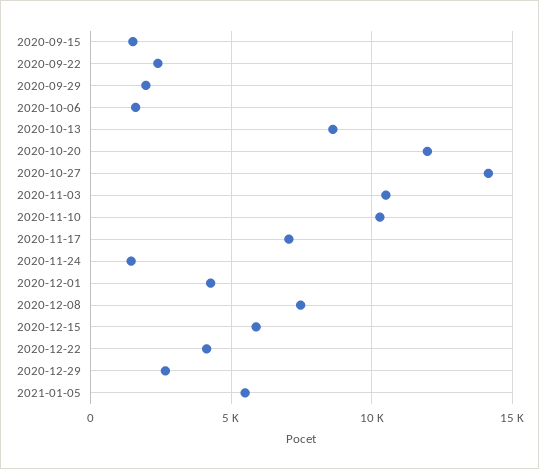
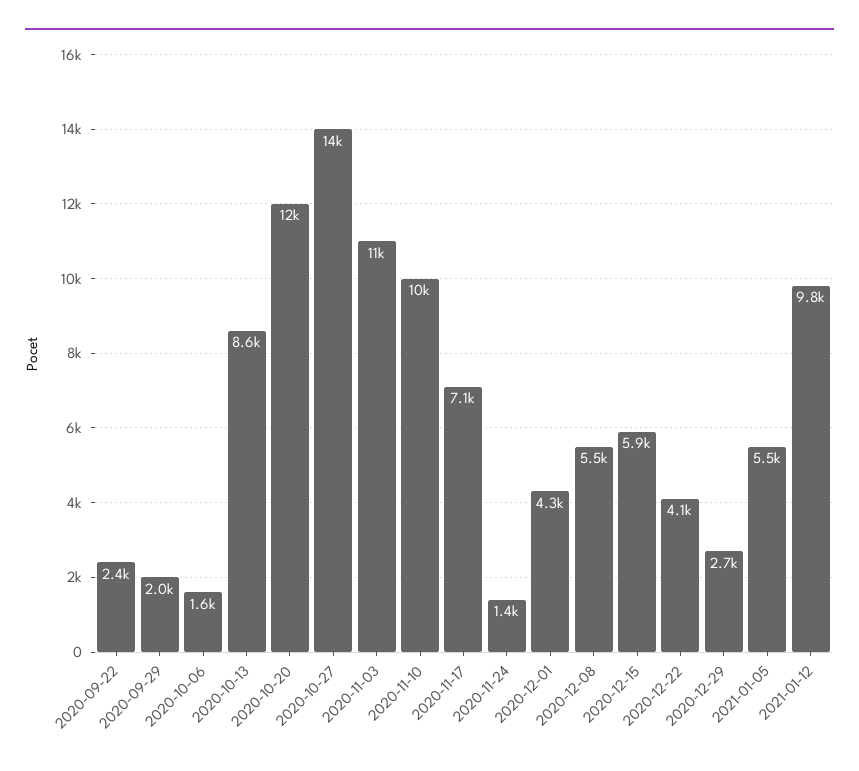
2020-09-15: 1500 -> none
2020-12-08: 7500 -> 5500
2021-01-12: none -> 9800

